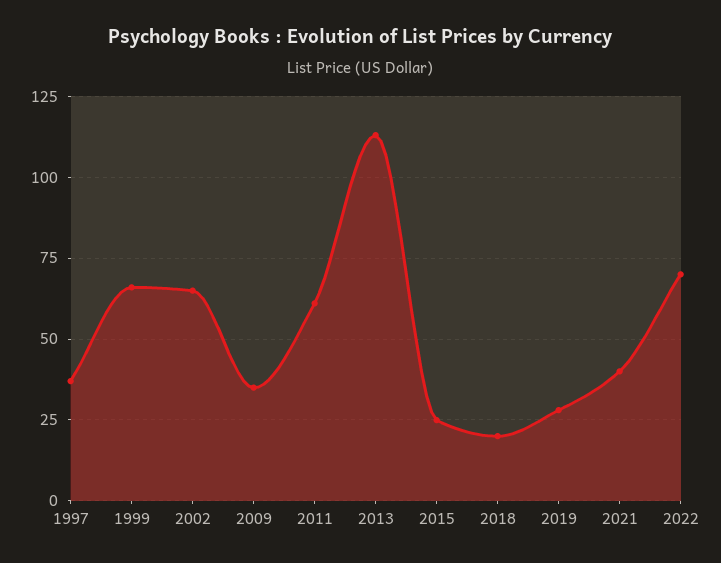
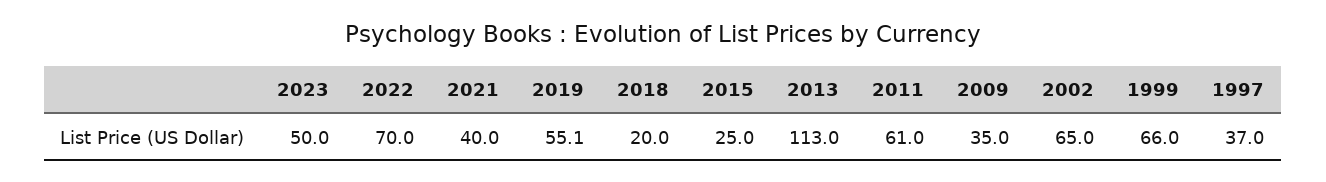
2019: 27.5 -> 55.1
2023: none -> 50

